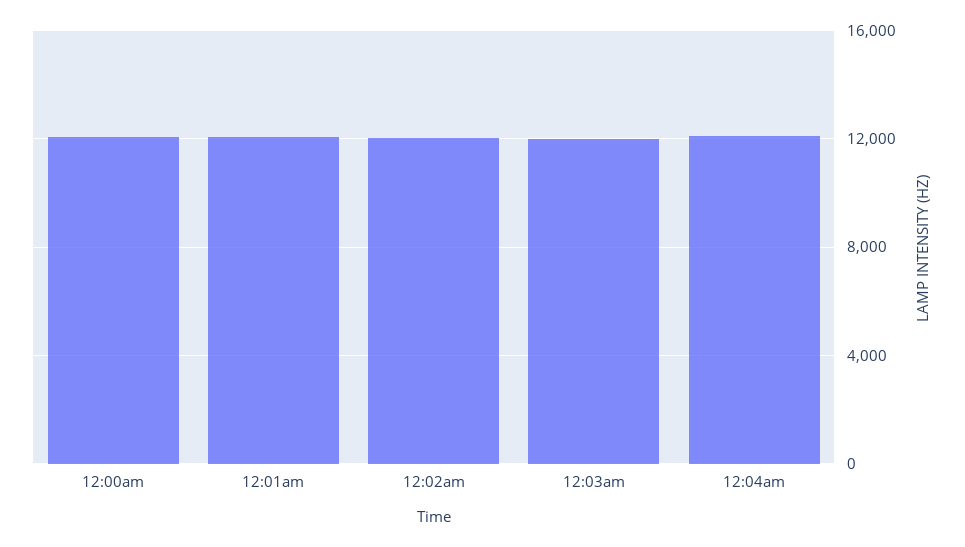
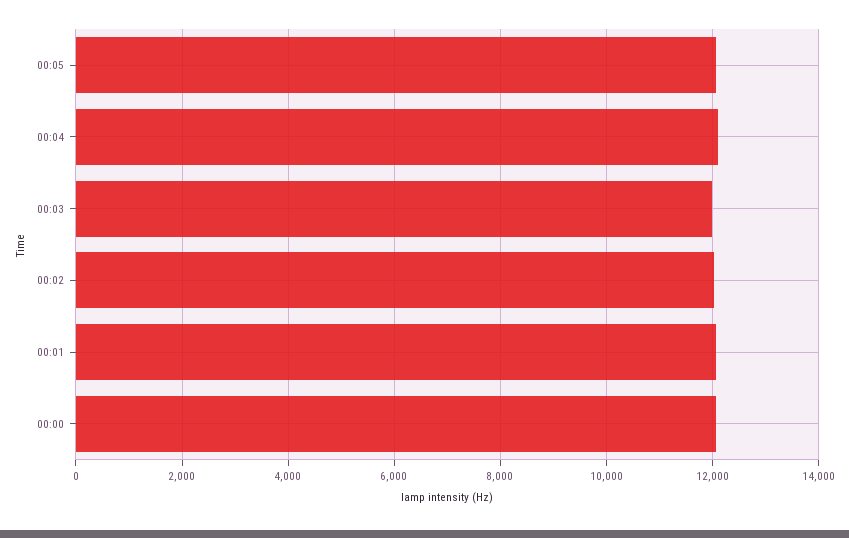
00:05: none -> 12000

